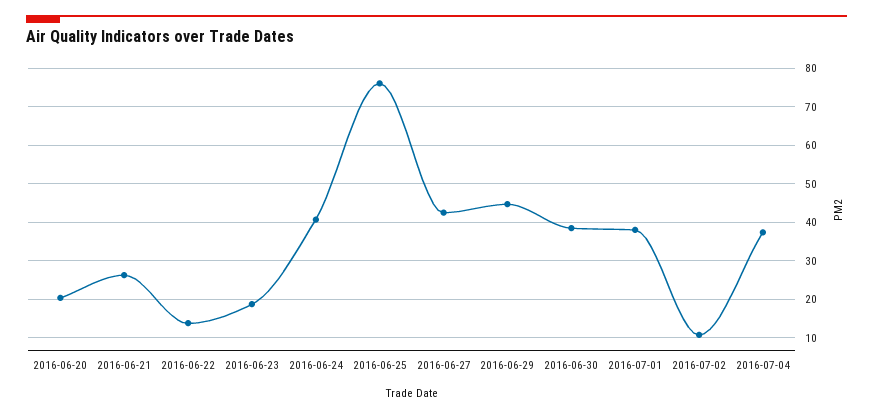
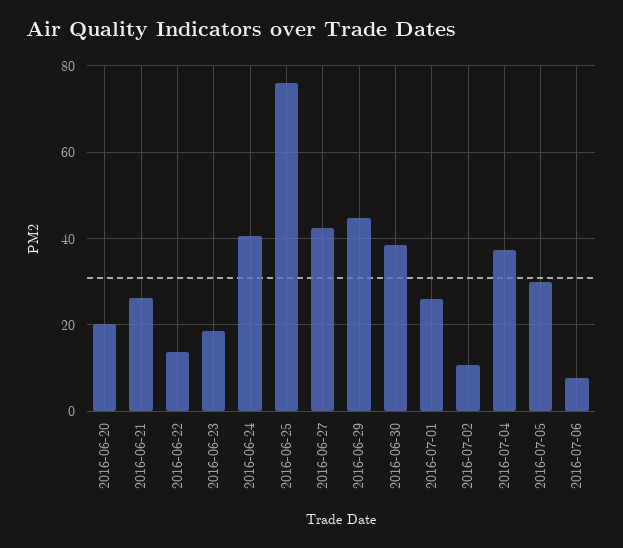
2016-07-01: 38 -> 26
2016-07-05: none -> 30
2016-07-06: none -> 8

